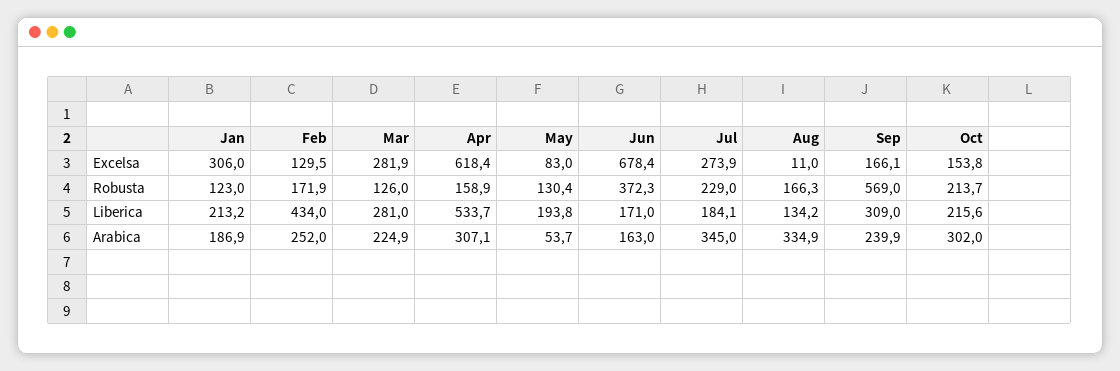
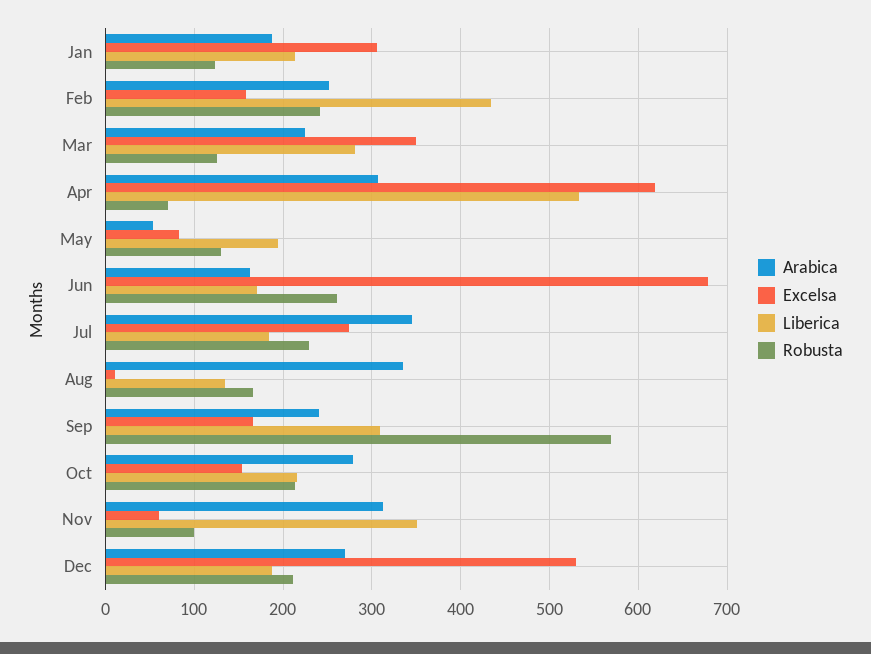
Excelsa, Feb: 129.5 -> 160
Excelsa, Mar: 281.9 -> 350
Robusta, Feb: 171.9 -> 240
Robusta, Apr: 158.9 -> 70
Robusta, Jun: 372.3 -> 260
Arabica, Oct: 302 -> 280
Arabica, Nov: none -> 310
Excelsa, Nov: none -> 60
Liberica, Nov: none -> 350
Robusta, Nov: none -> 100
Arabica, Dec: none -> 270
Excelsa, Dec: none -> 530
Liberica, Dec: none -> 190
Robusta, Dec: none -> 210

